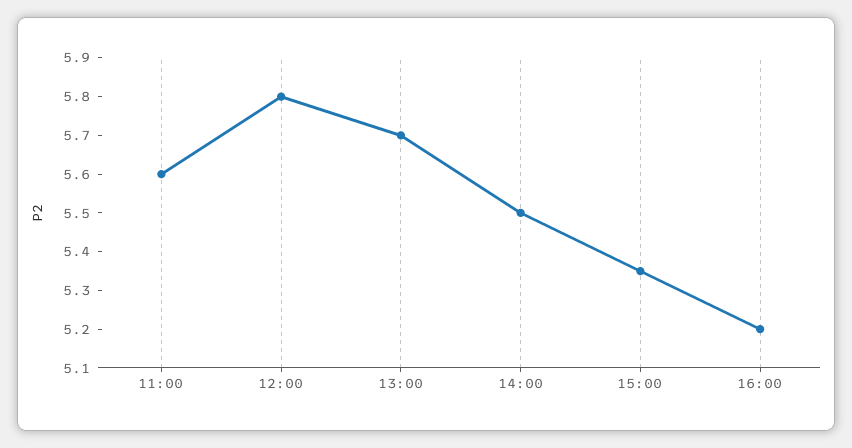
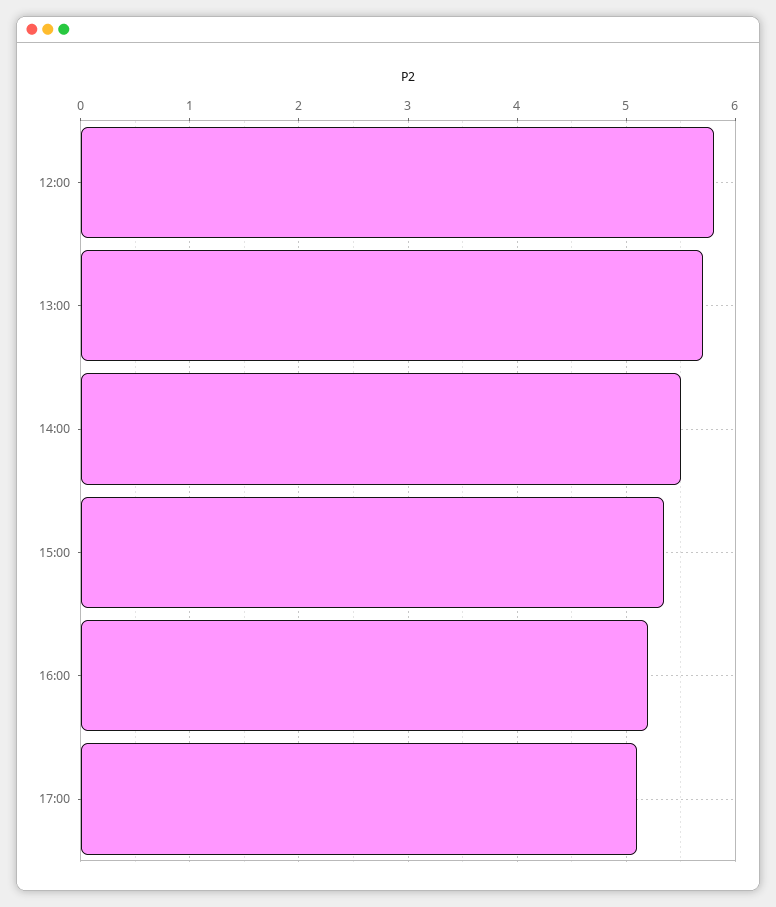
11:00: 5.6 -> none
17:00: none -> 5.1

